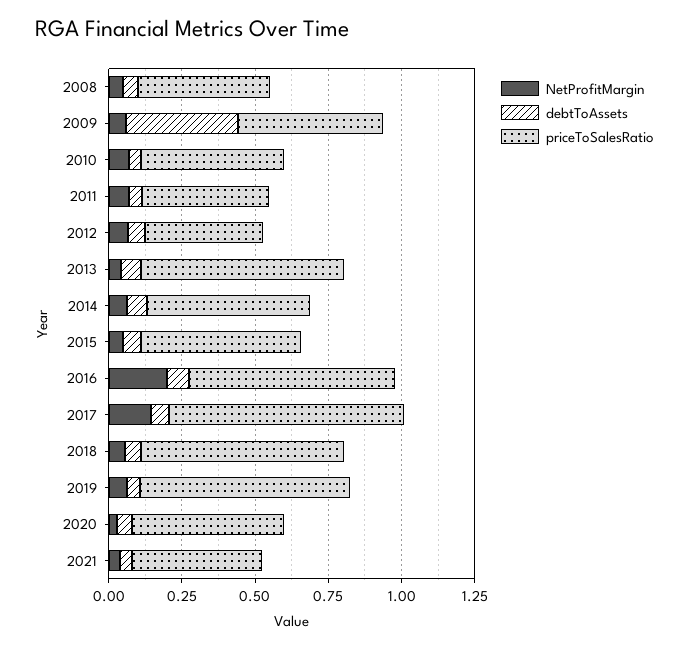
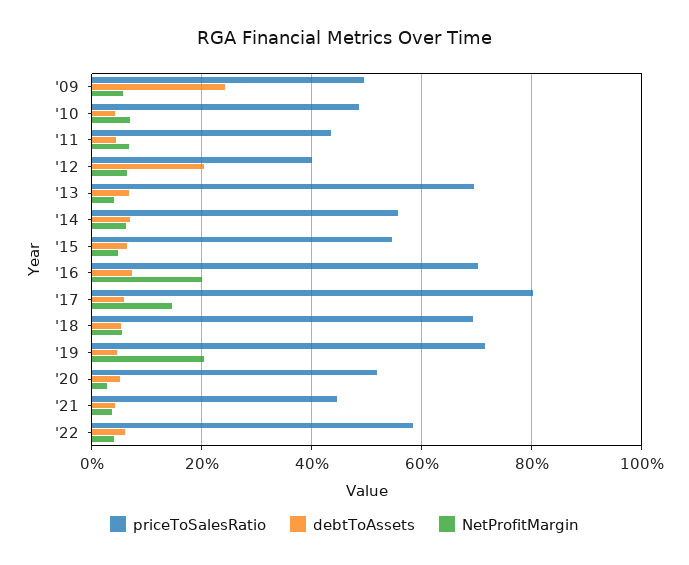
NetProfitMargin, 2008: 0.05 -> none
debtToAssets, 2008: 0.05 -> none
priceToSalesRatio, 2008: 0.45 -> none
debtToAssets, 2009: 0.4 -> 0.24
debtToAssets, 2012: 0.05 -> 0.2
NetProfitMargin, 2019: 0.05 -> 0.2
priceToSalesRatio, '22: none -> 0.58
debtToAssets, '22: none -> 0.06
NetProfitMargin, '22: none -> 0.04

